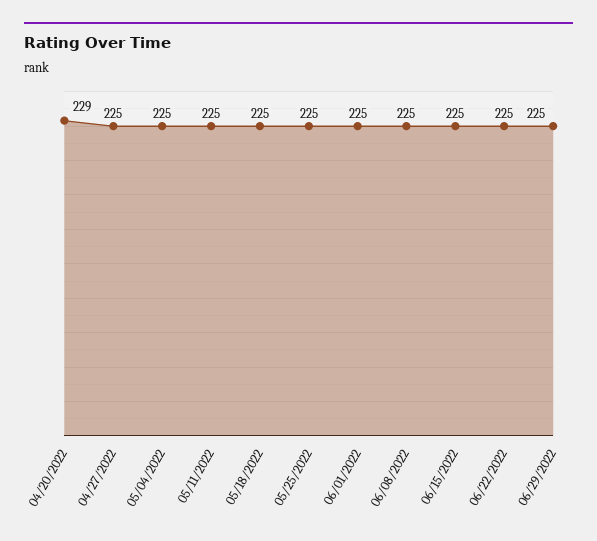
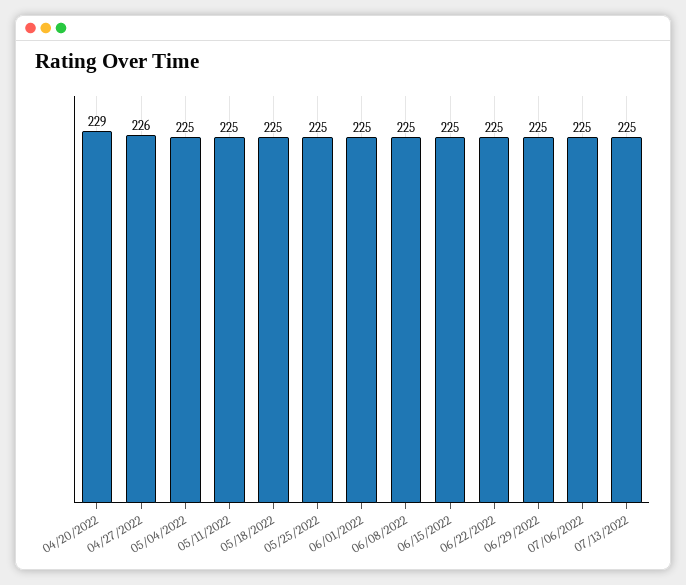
04/27/2022: 225 -> 226
07/06/2022: none -> 225
07/13/2022: none -> 225

